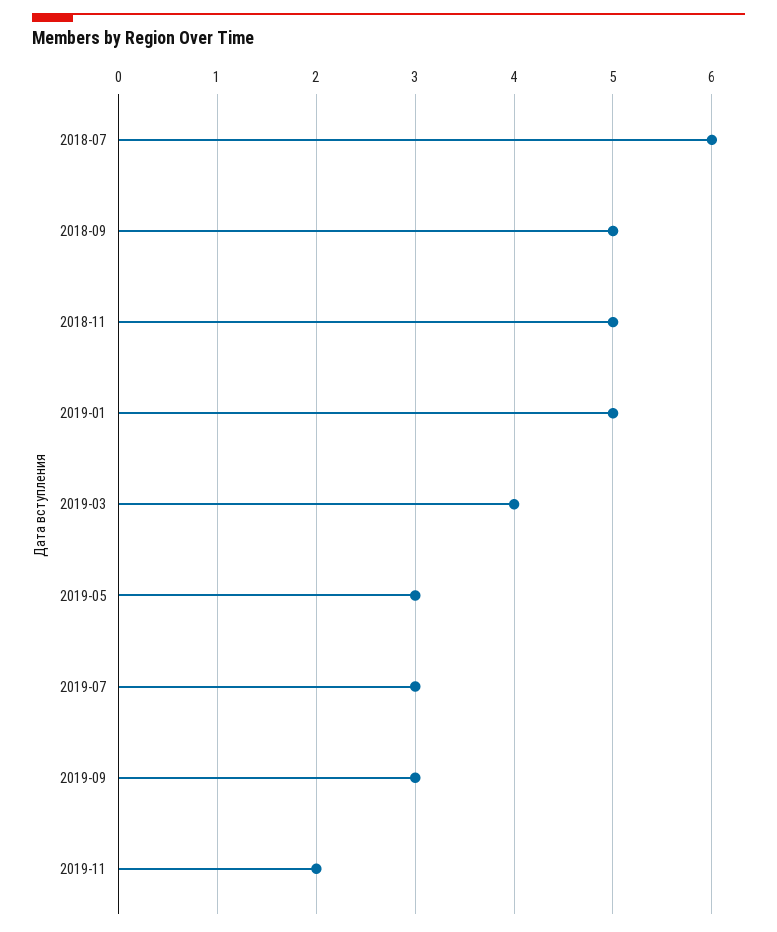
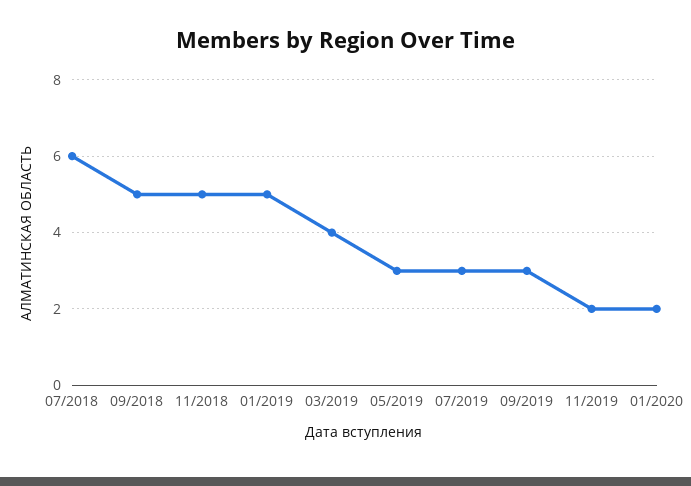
01/2020: none -> 2

